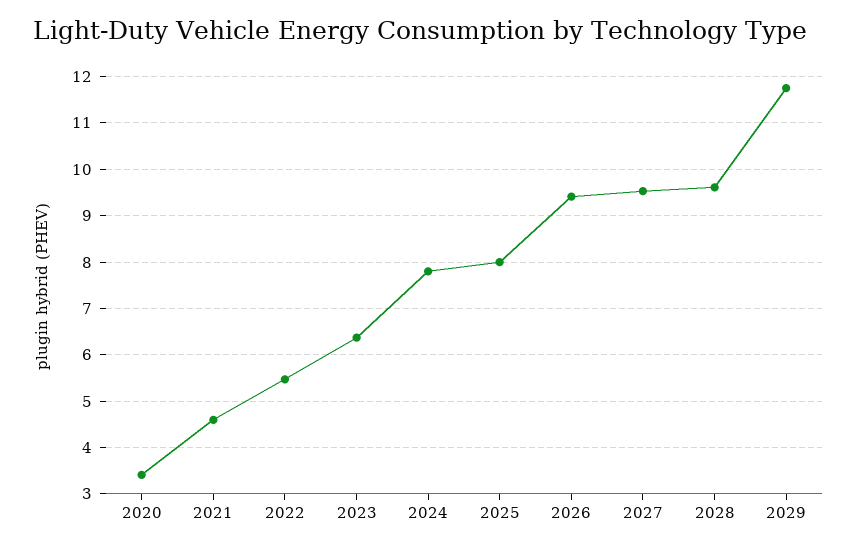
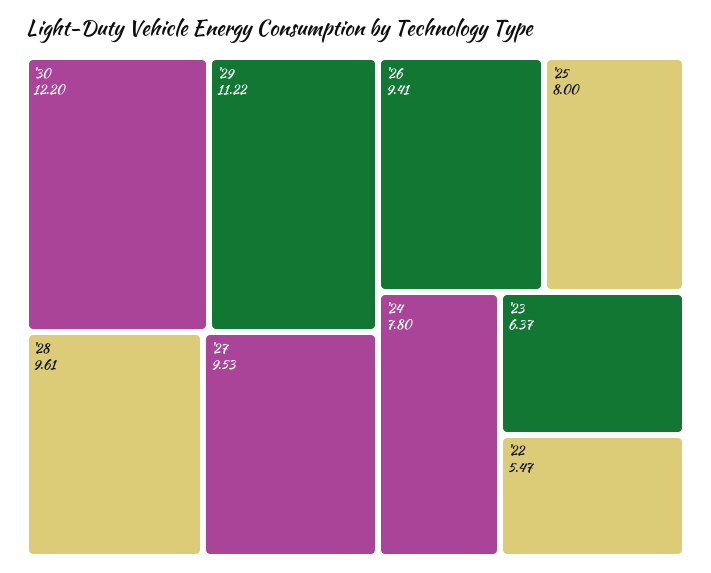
2020: 3.4 -> none
2021: 4.6 -> none
2029: 11.8 -> 11.22
'30: none -> 12.2

